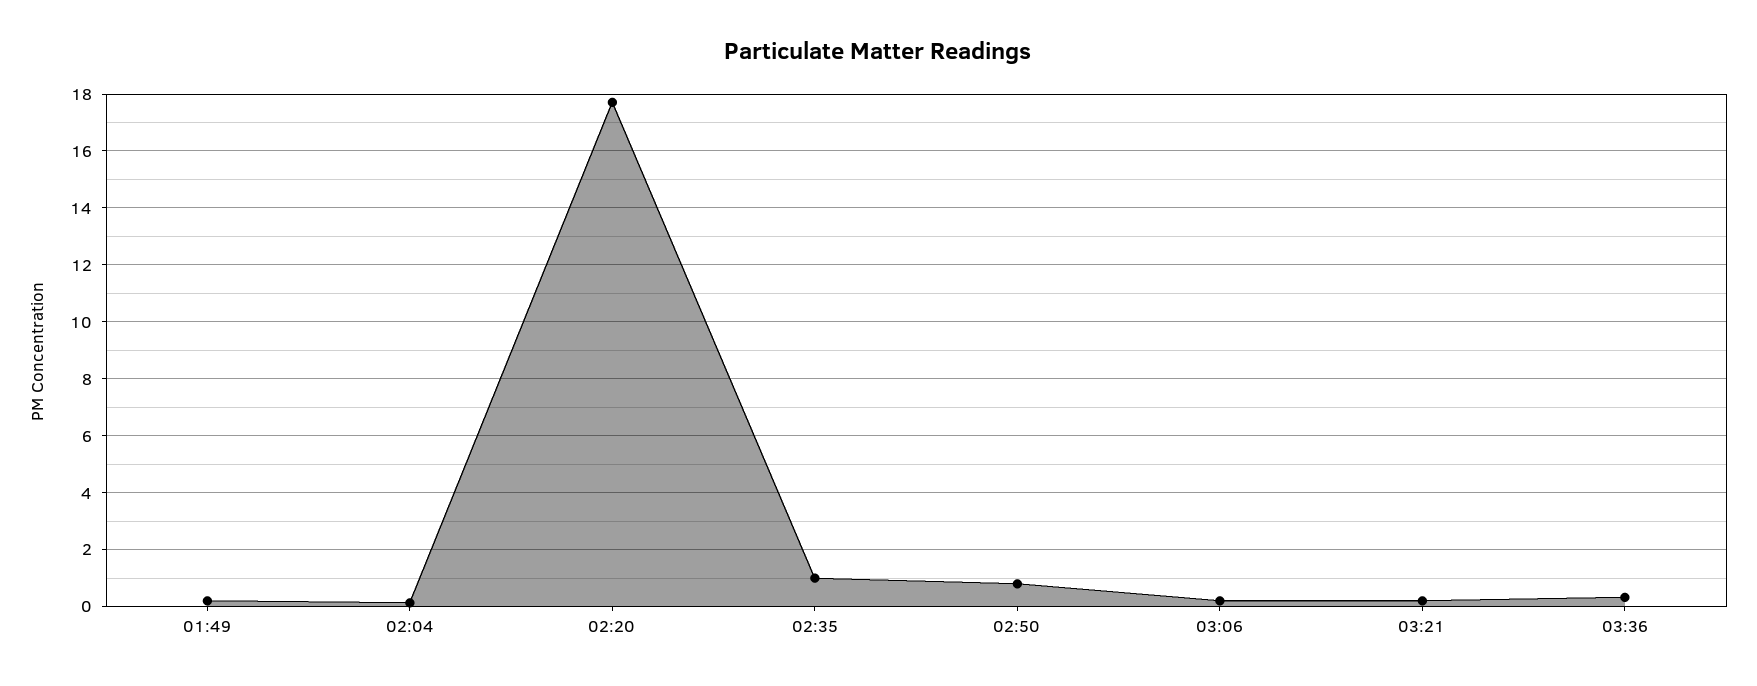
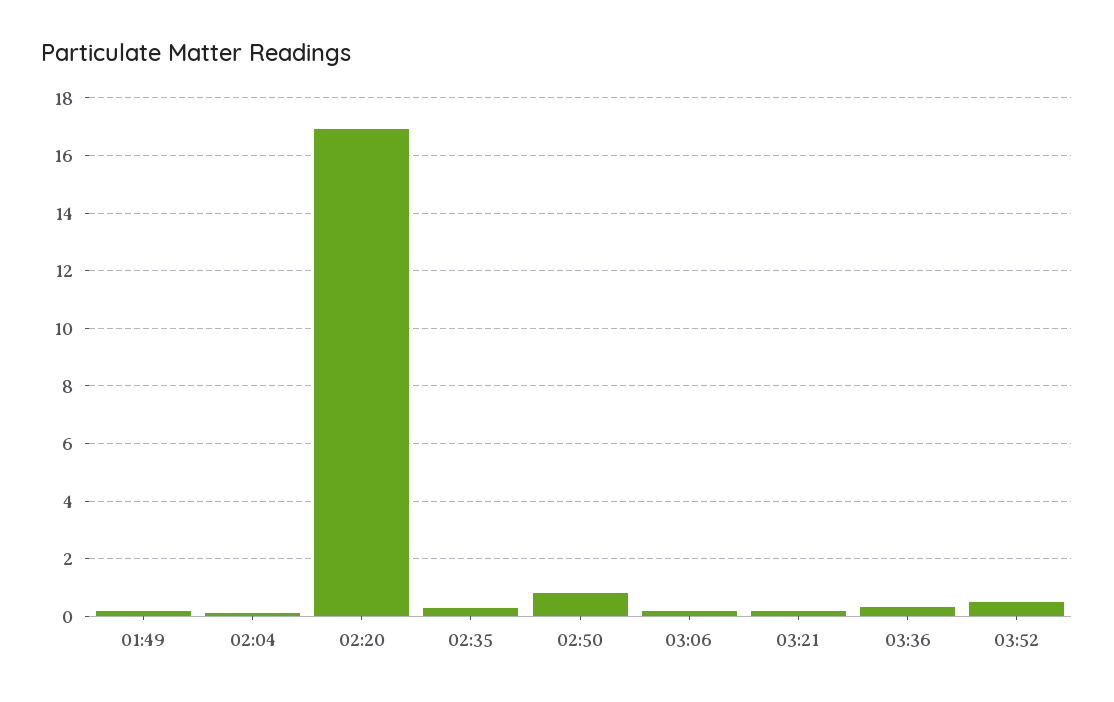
02:20: 17.75 -> 17
02:35: 1 -> 0.25
03:52: none -> 0.5

